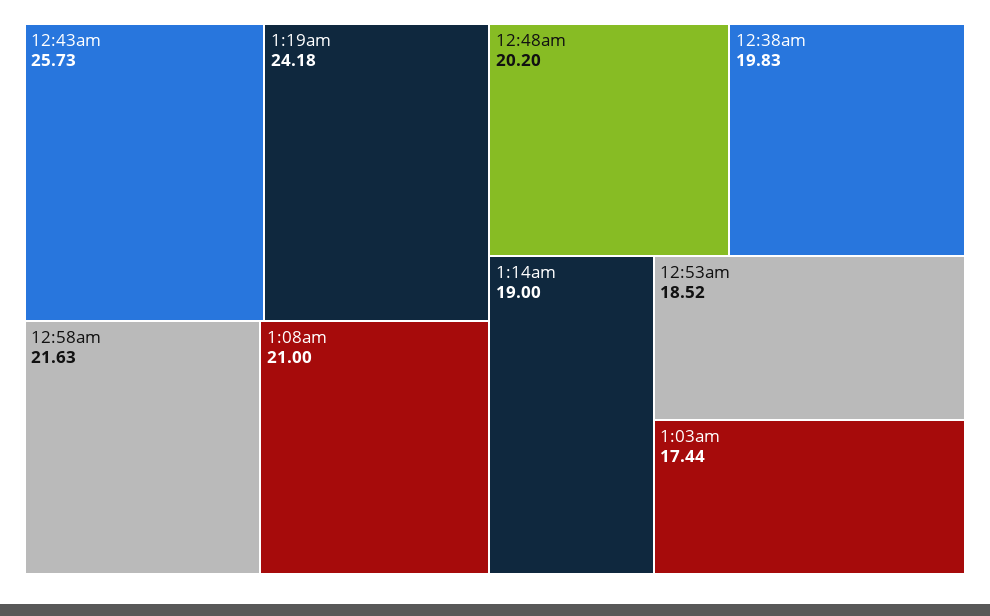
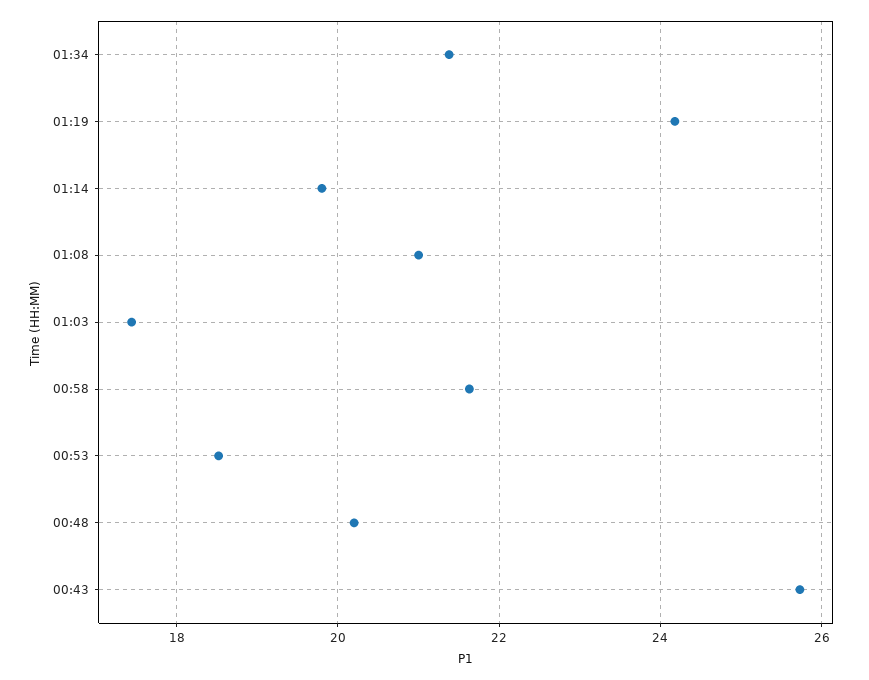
12:38am: 19.83 -> none
1:14am: 19 -> 19.8
01:34: none -> 21.4

